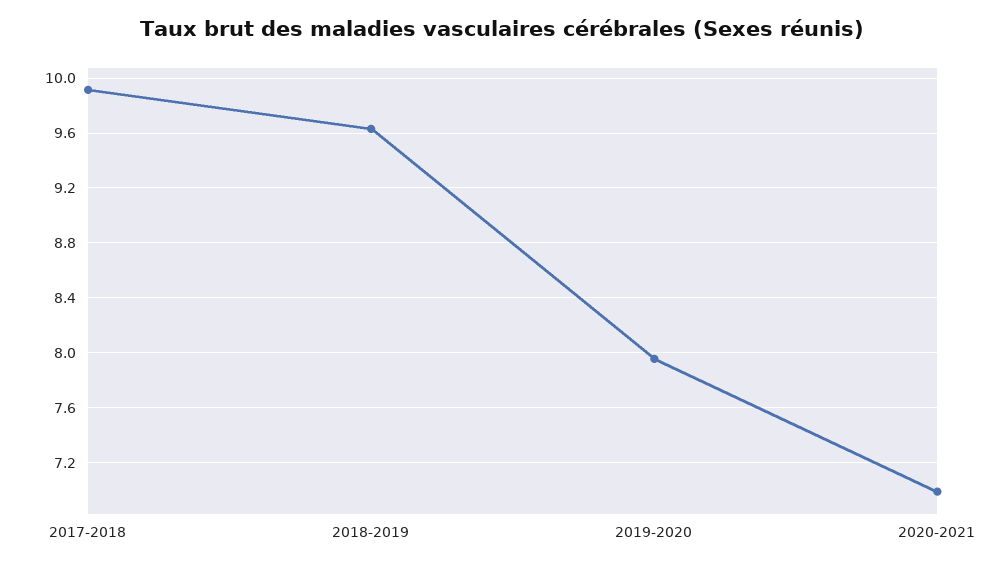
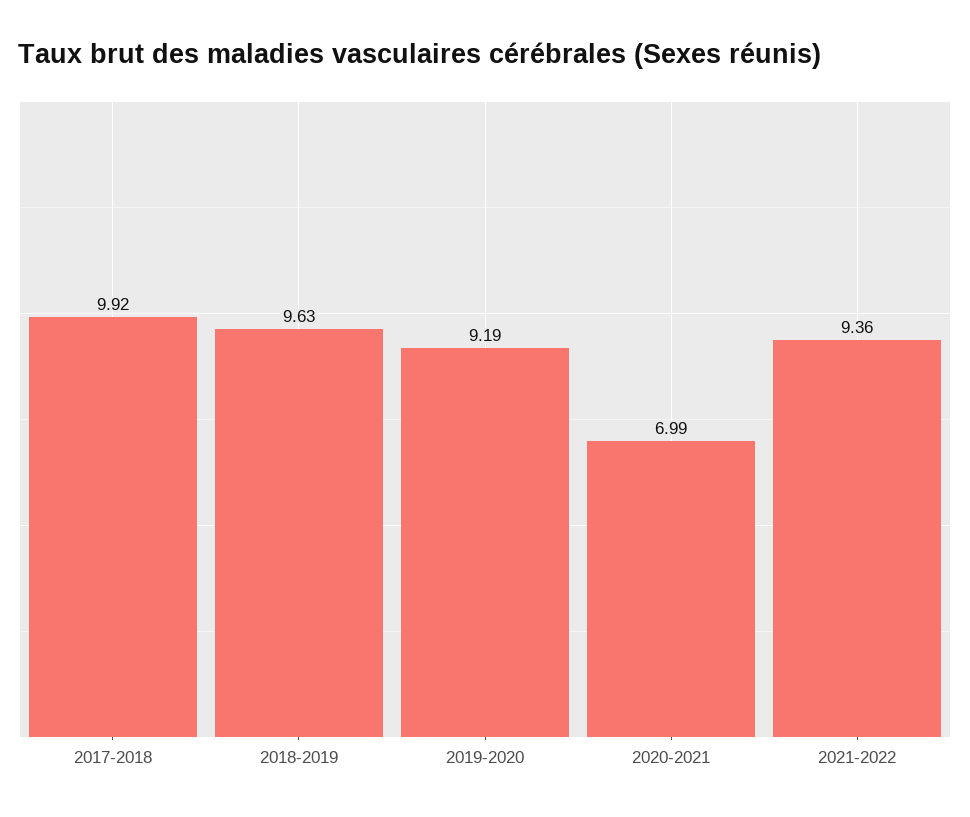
2019-2020: 7.95 -> 9.19
2021-2022: none -> 9.36

